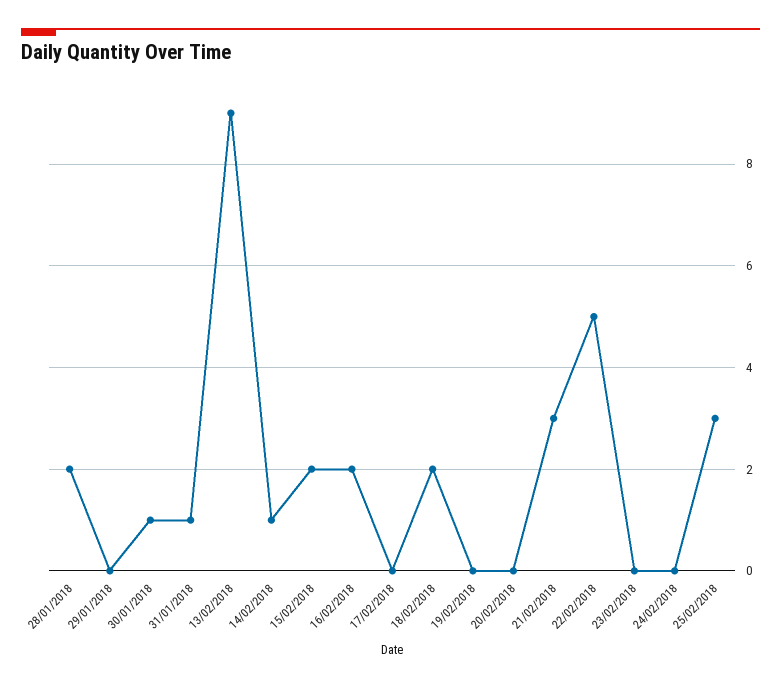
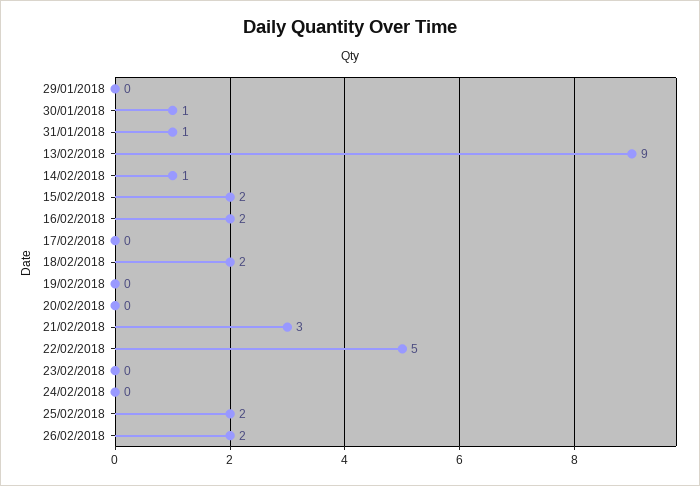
28/01/2018: 2 -> none
25/02/2018: 3 -> 2
26/02/2018: none -> 2

